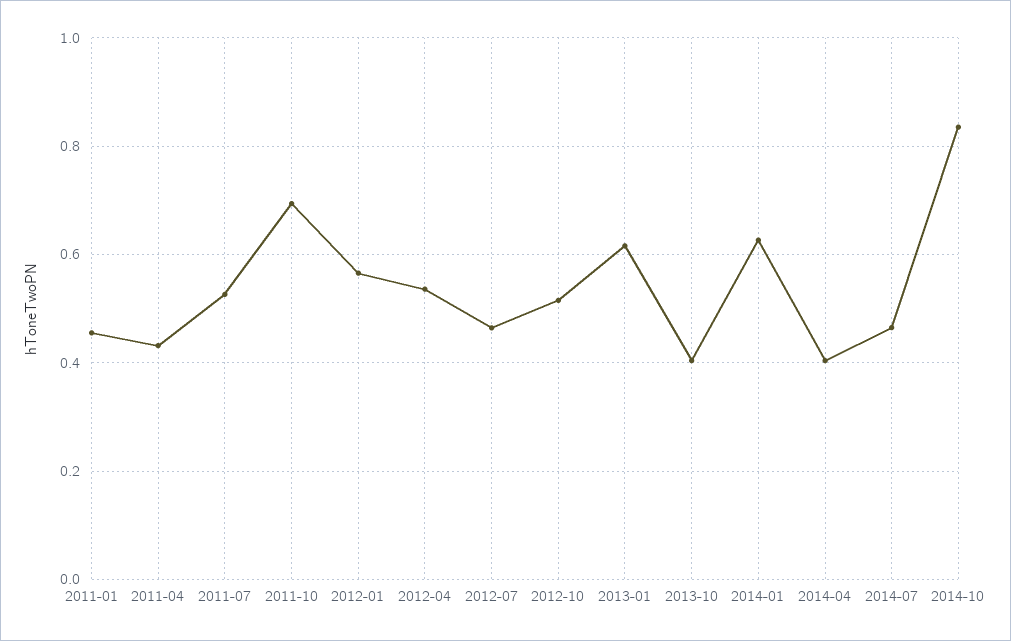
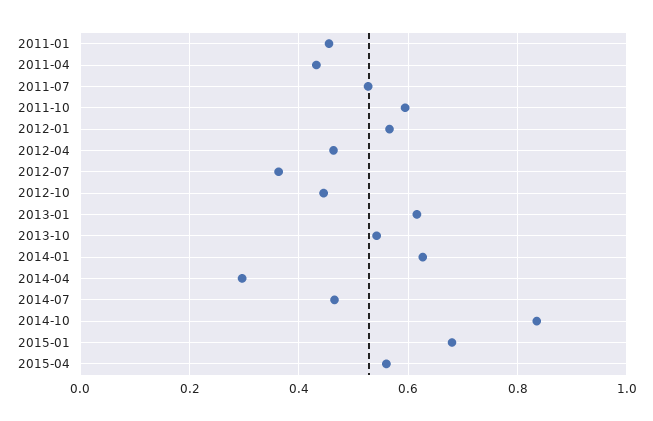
2011-10: 0.7 -> 0.6
2012-04: 0.54 -> 0.46
2012-07: 0.46 -> 0.36
2012-10: 0.52 -> 0.44
2013-10: 0.4 -> 0.54
2014-04: 0.4 -> 0.3
2015-01: none -> 0.68
2015-04: none -> 0.56

